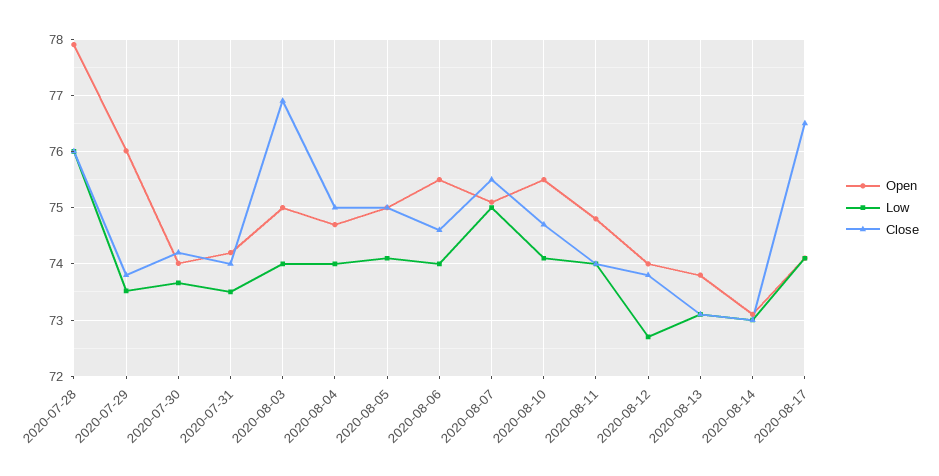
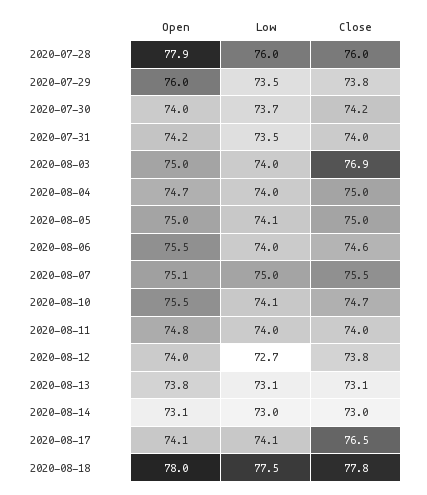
Open, 2020-08-18: none -> 78
Low, 2020-08-18: none -> 77.5
Close, 2020-08-18: none -> 77.8

